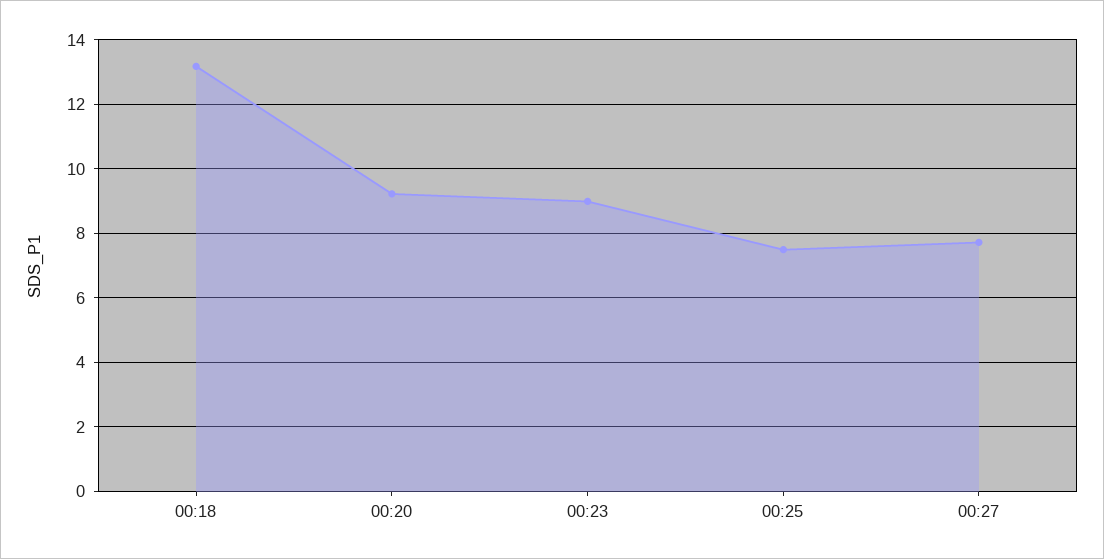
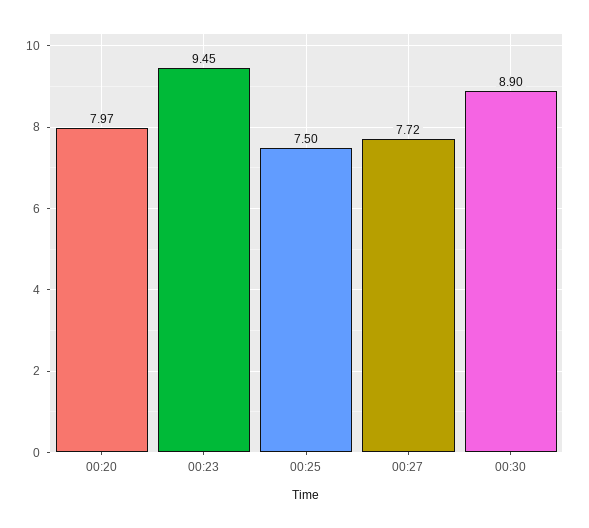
00:18: 13.2 -> none
00:20: 9.2 -> 7.97
00:23: 9 -> 9.45
00:30: none -> 8.9

